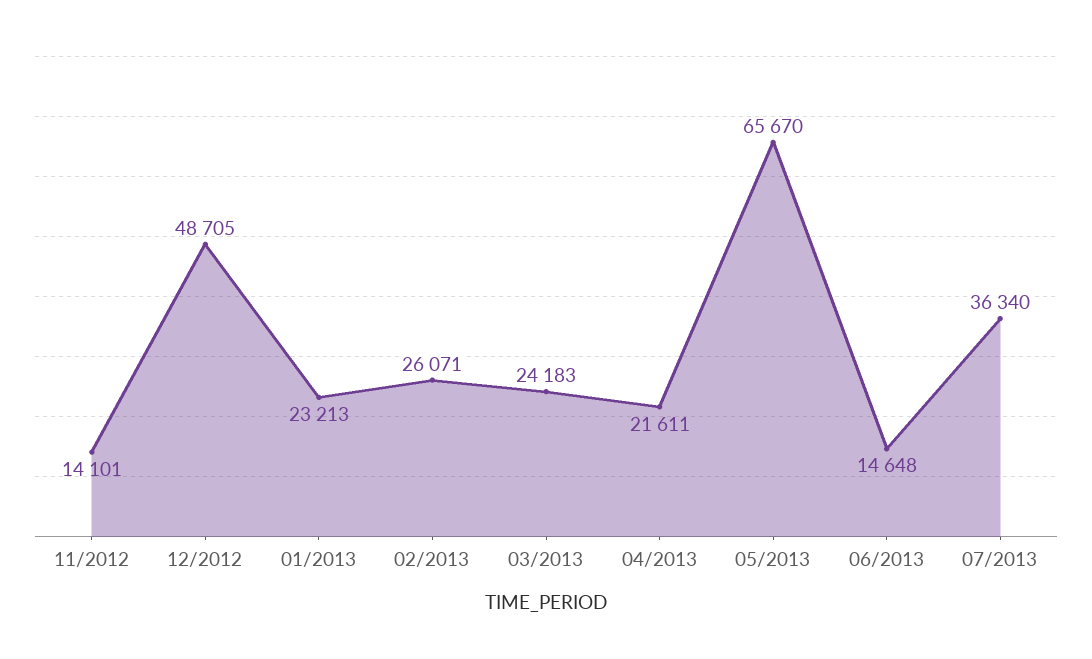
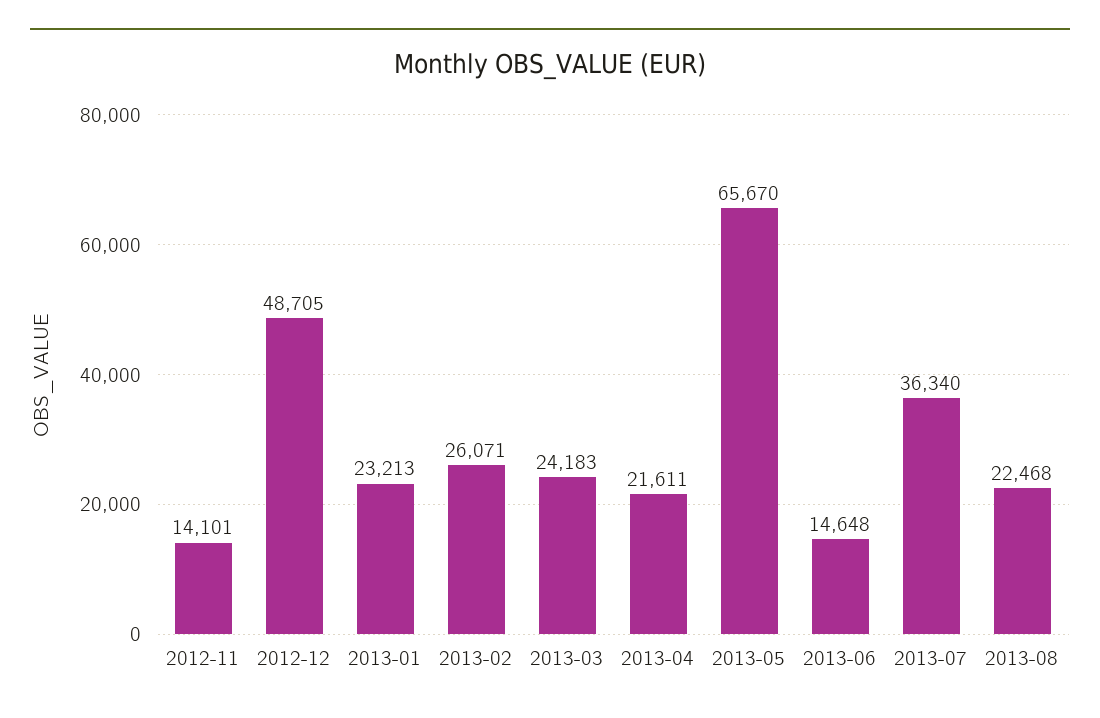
2013-08: none -> 22468

